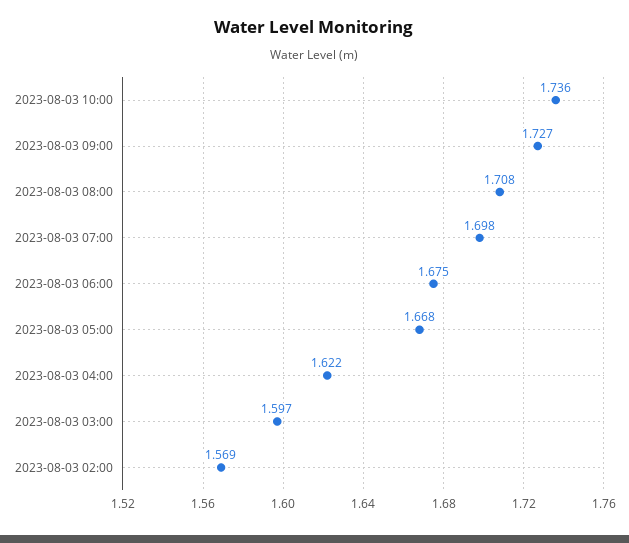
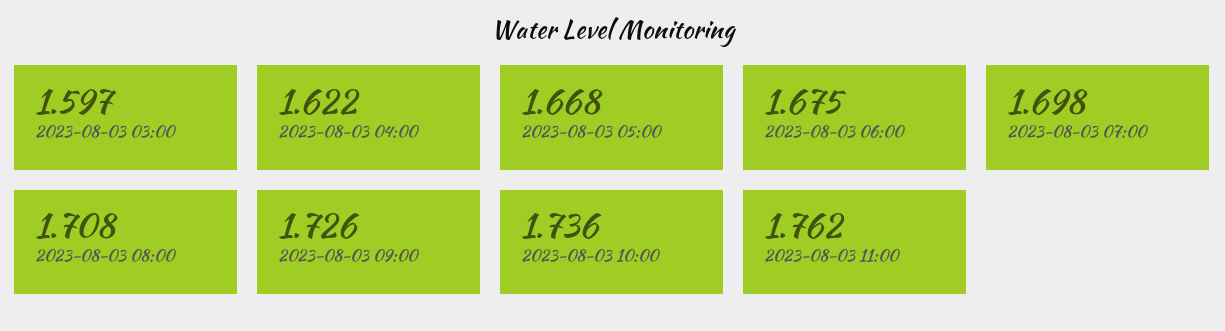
2023-08-03 09:00: 1.727 -> 1.726
2023-08-03 02:00: 1.569 -> none
2023-08-03 11:00: none -> 1.762

